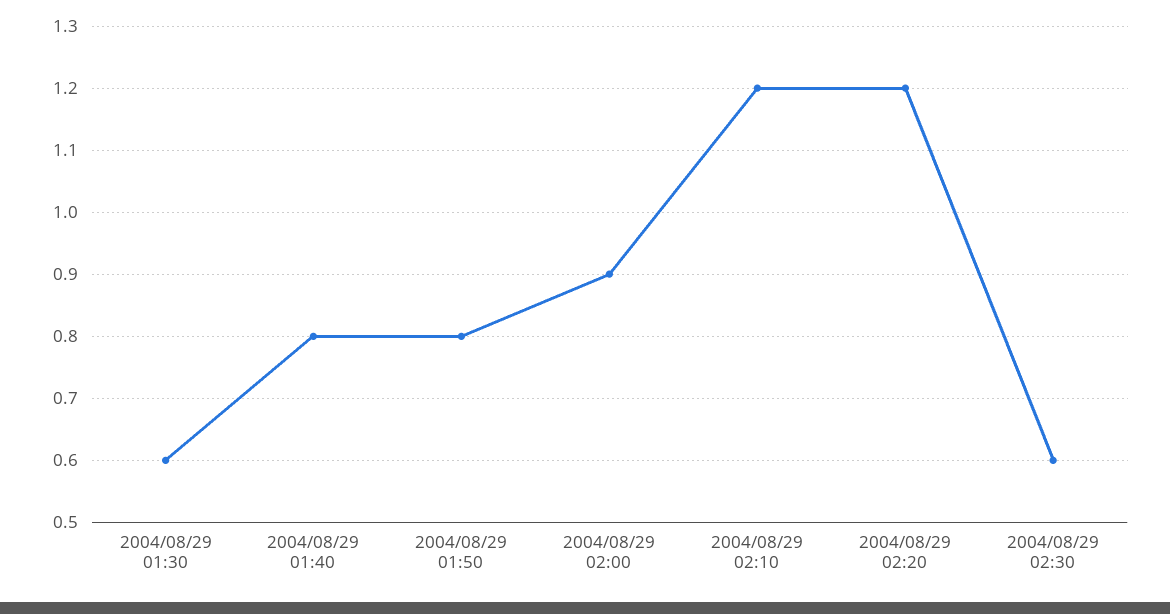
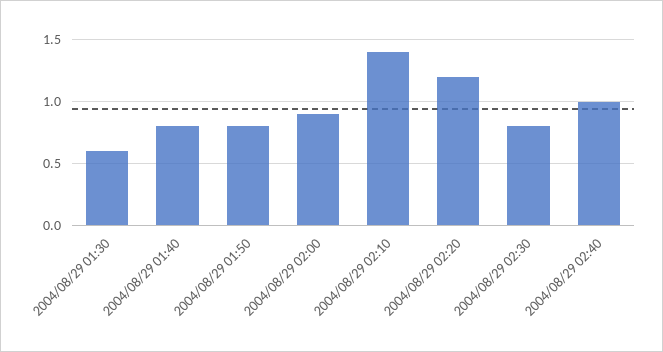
2004/08/29 02:10: 1.2 -> 1.4
2004/08/29 02:30: 0.6 -> 0.8
2004/08/29 02:40: none -> 1

